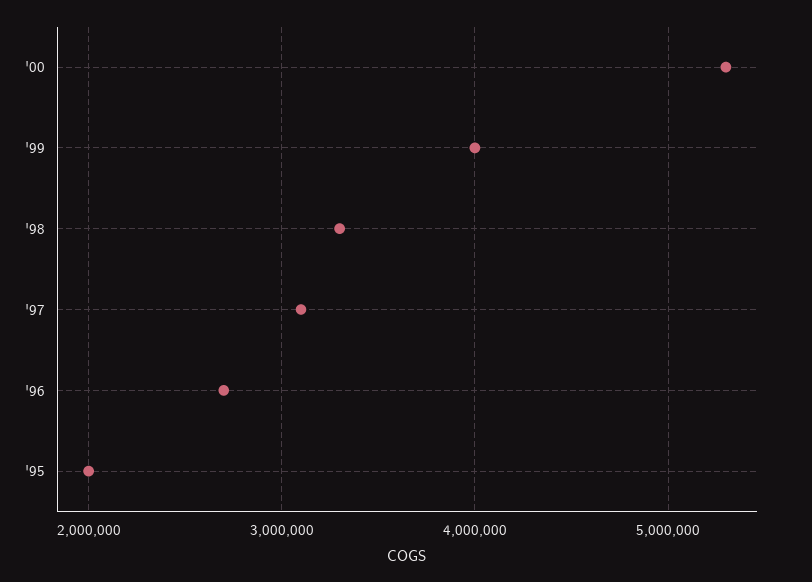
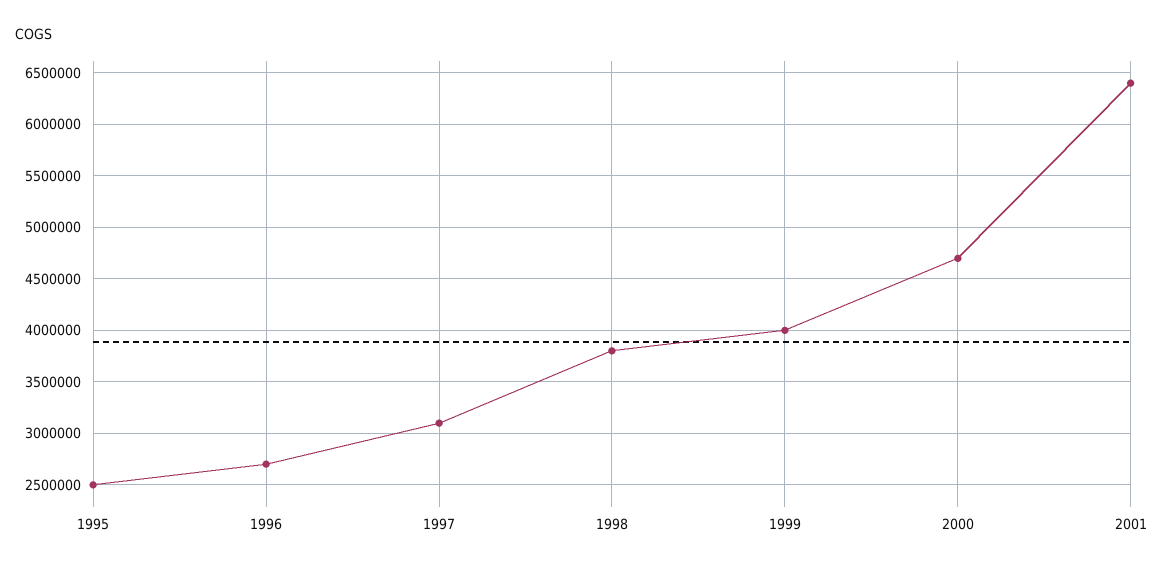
'00: 5300000 -> 4700000
'98: 3300000 -> 3800000
'95: 2000000 -> 2500000
2001: none -> 6400000

